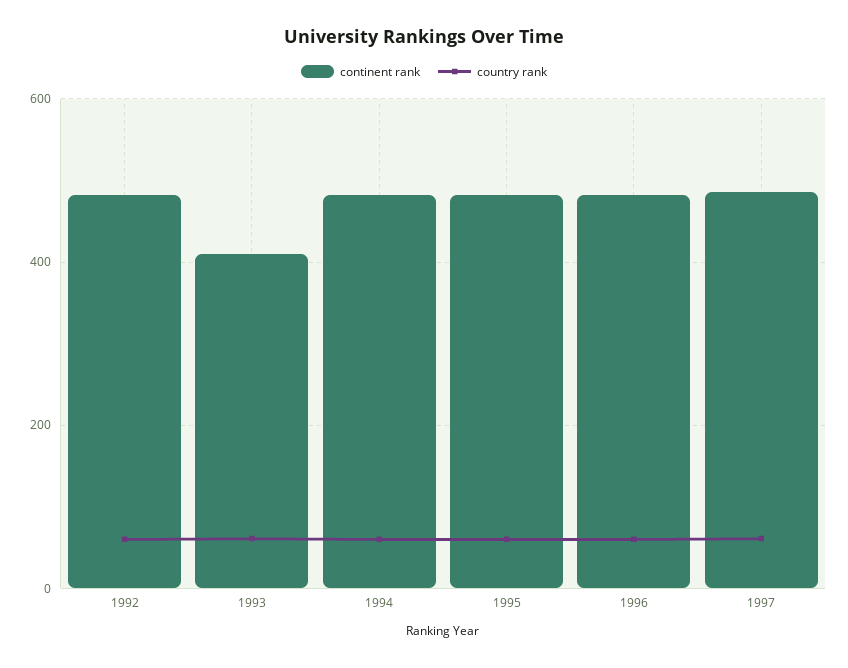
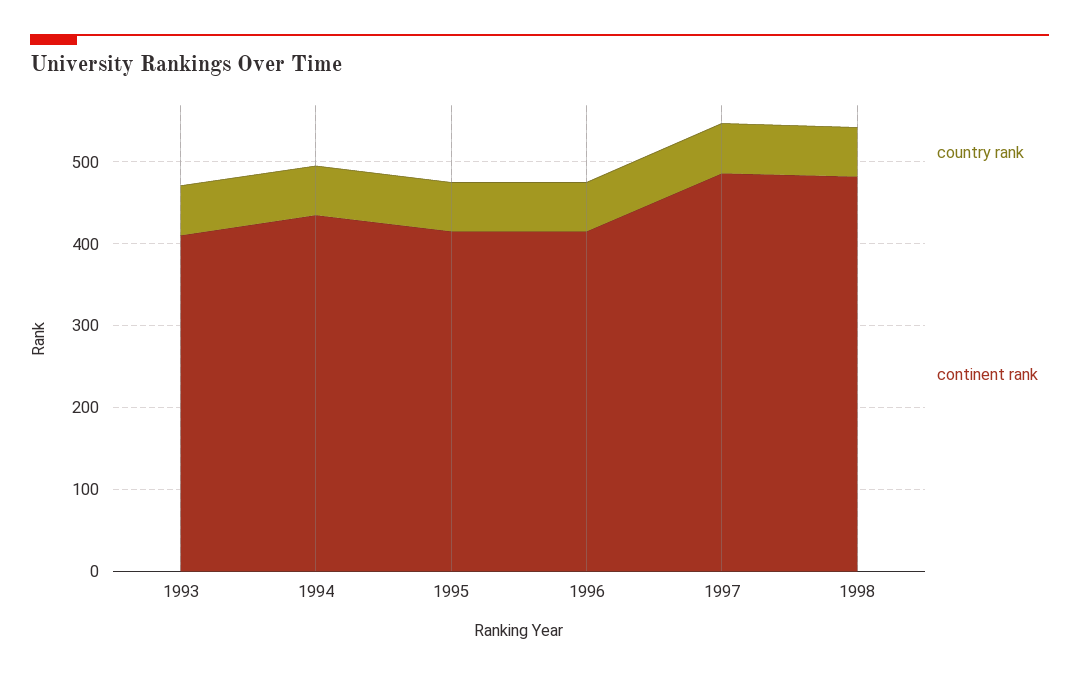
continent rank, 1992: 480 -> none
country rank, 1992: 60 -> none
continent rank, 1994: 480 -> 440
continent rank, 1995: 480 -> 420
continent rank, 1996: 480 -> 420
country rank, 1998: none -> 60
continent rank, 1998: none -> 480

